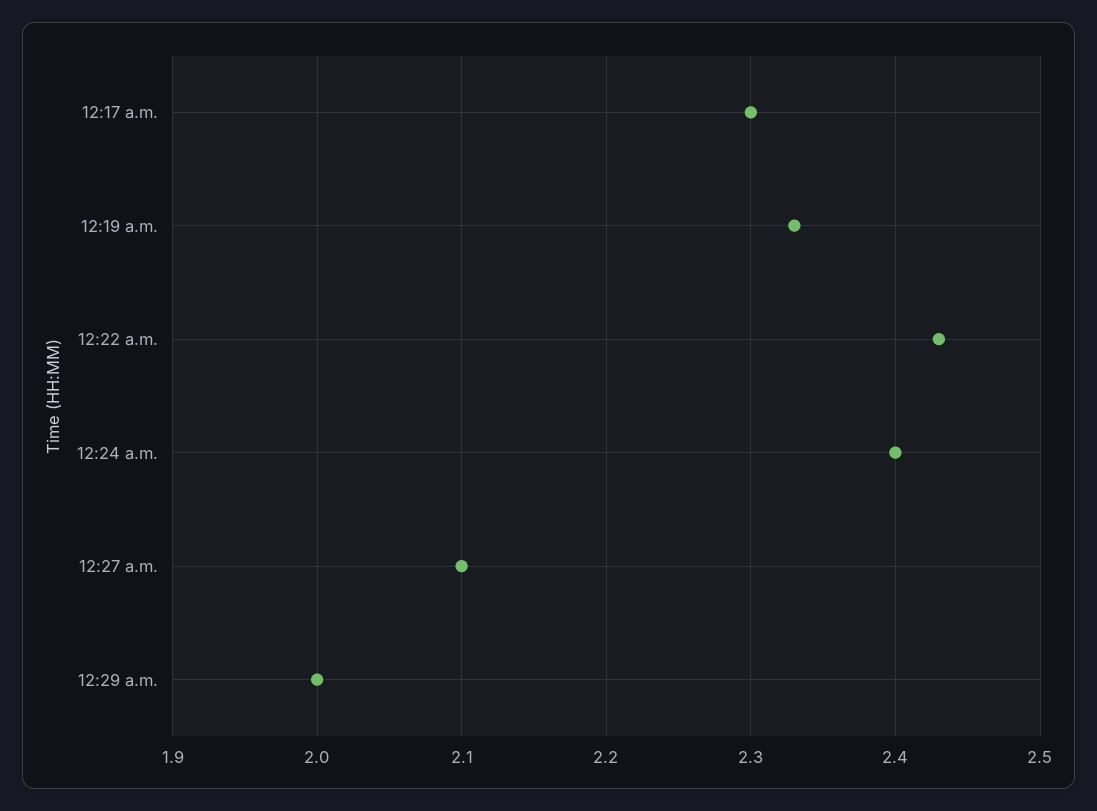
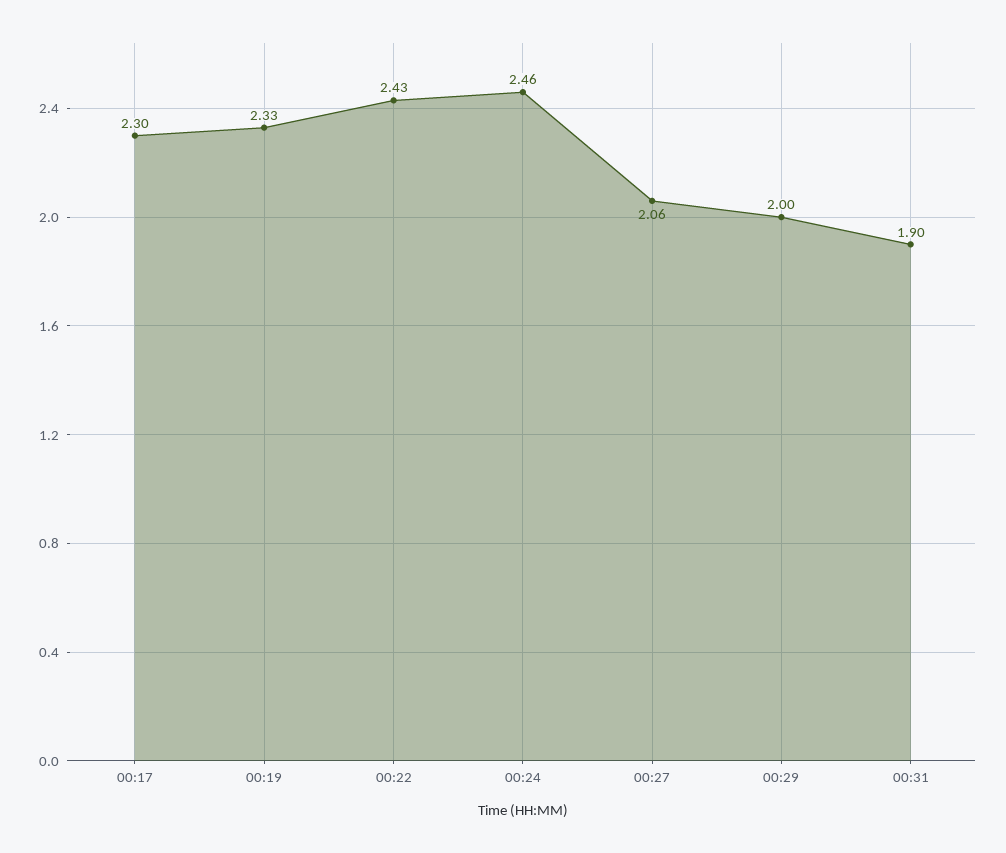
12:24 a.m.: 2.4 -> 2.46
12:27 a.m.: 2.1 -> 2.06
00:31: none -> 1.9

